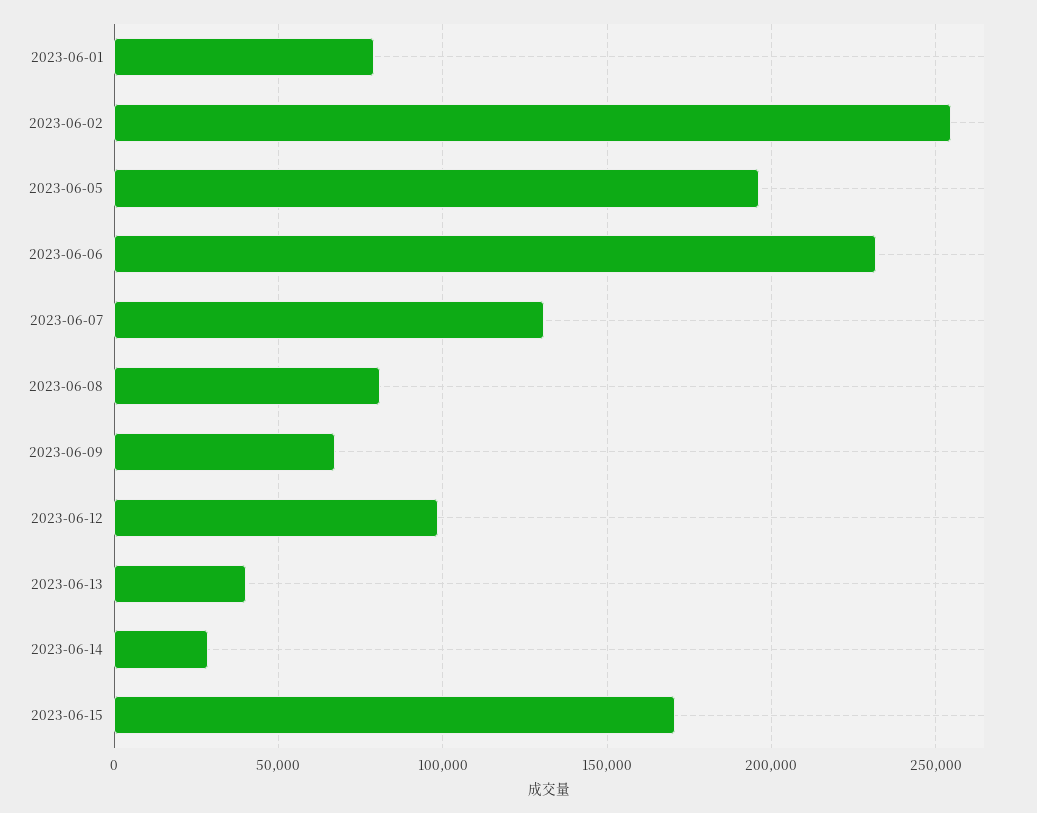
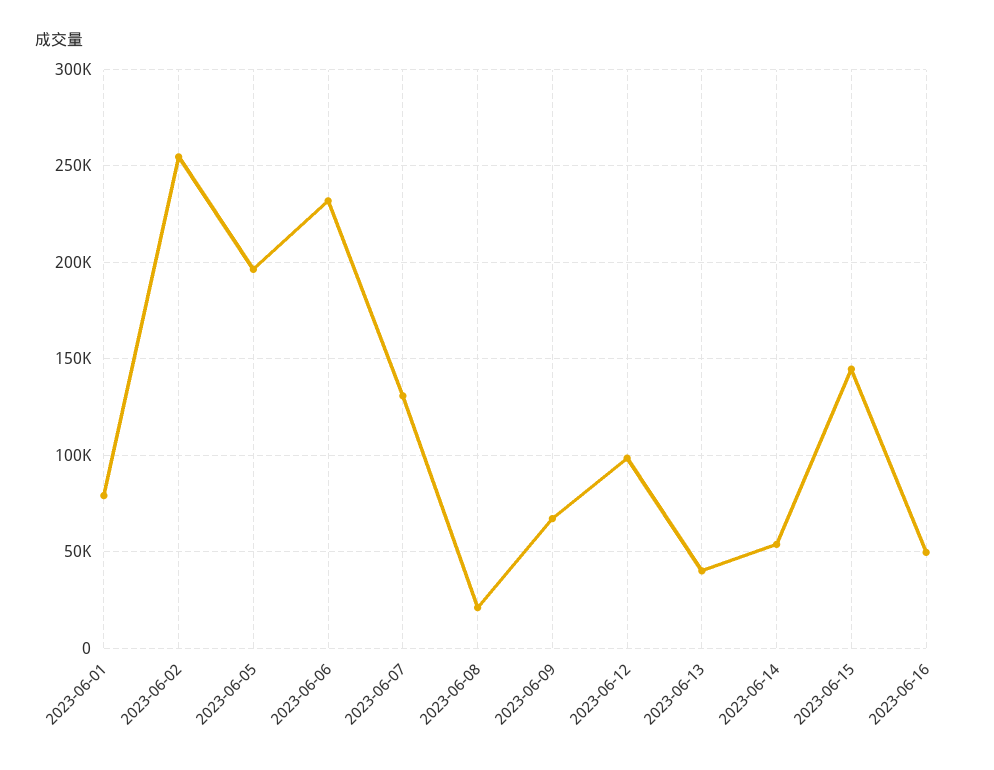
2023-06-08: 80000 -> 20000
2023-06-14: 30000 -> 55000
2023-06-15: 170000 -> 145000
2023-06-16: none -> 50000

